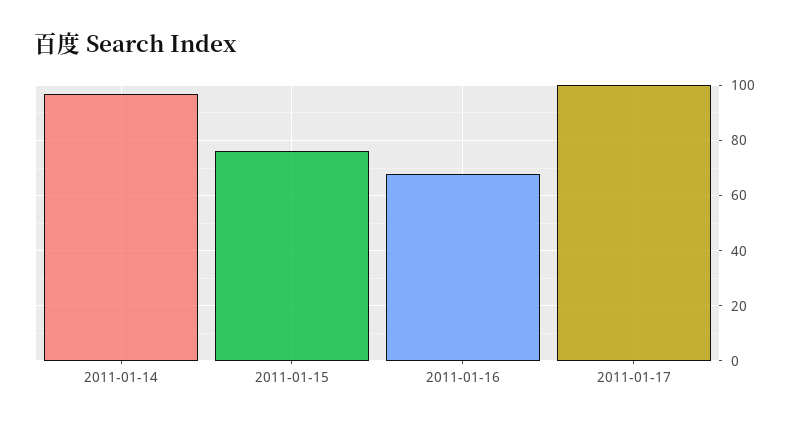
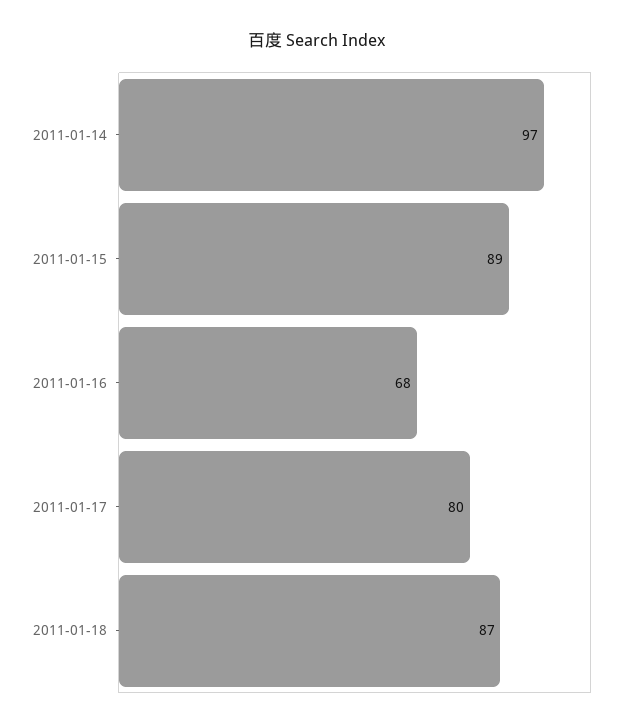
2011-01-15: 75 -> 89
2011-01-17: 100 -> 80
2011-01-18: none -> 87

